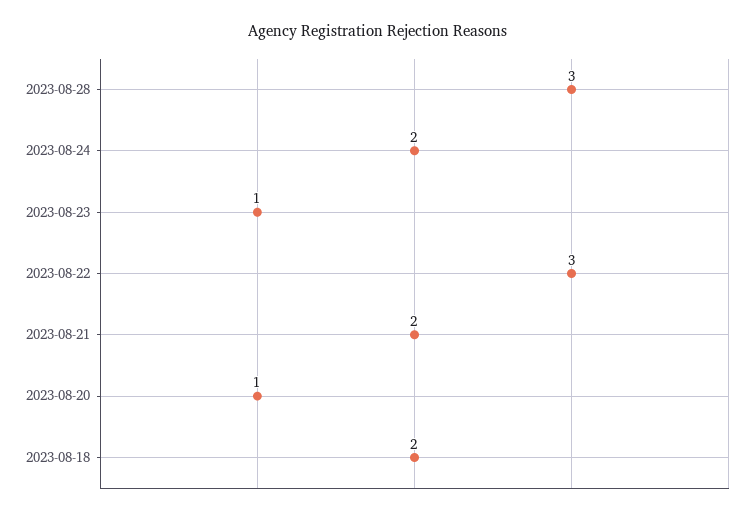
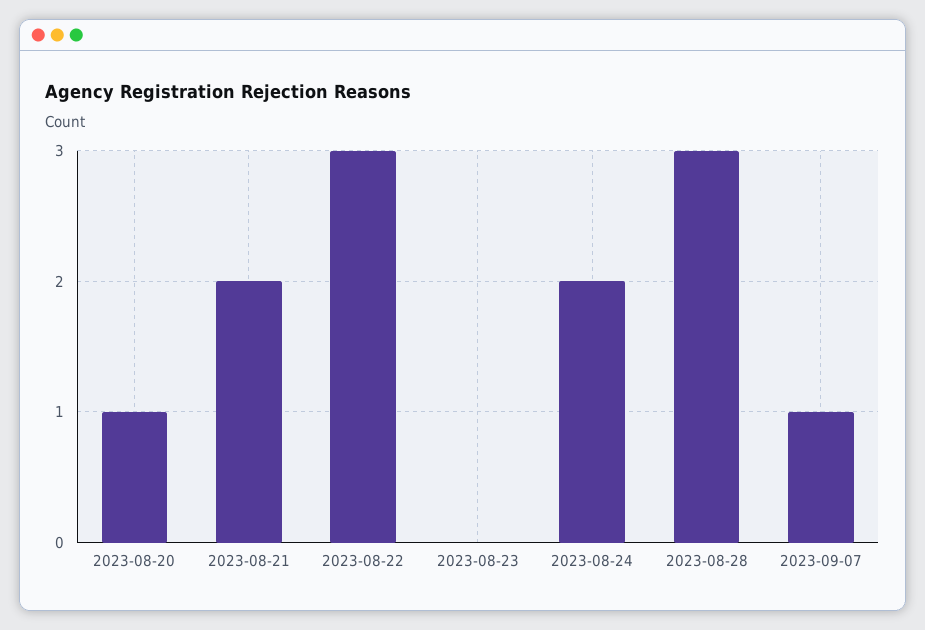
2023-08-23: 1 -> 0
2023-08-18: 2 -> none
2023-09-07: none -> 1

